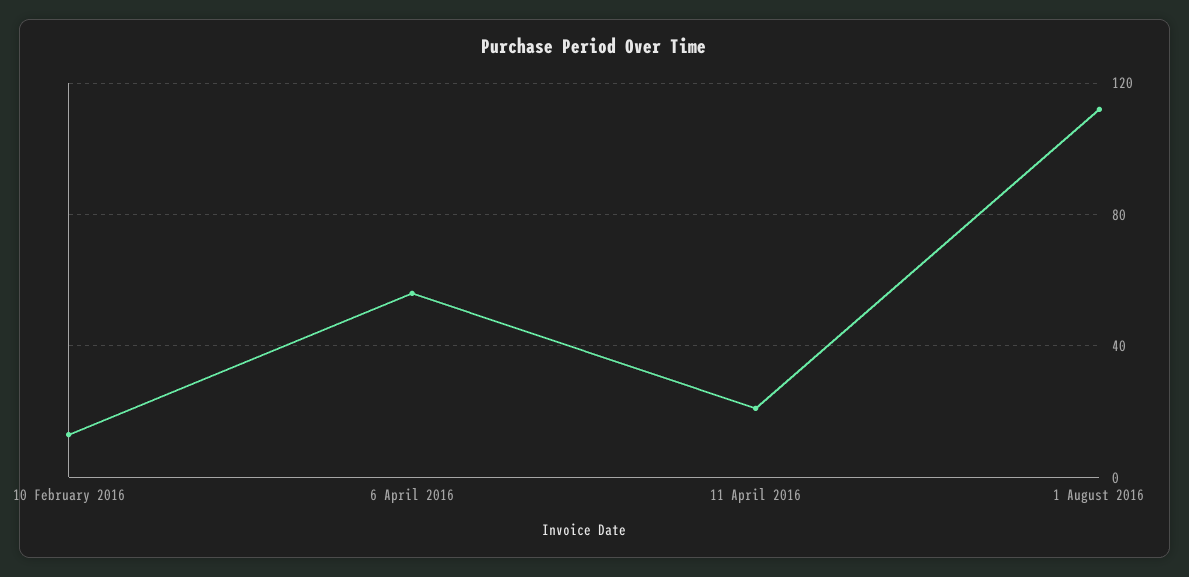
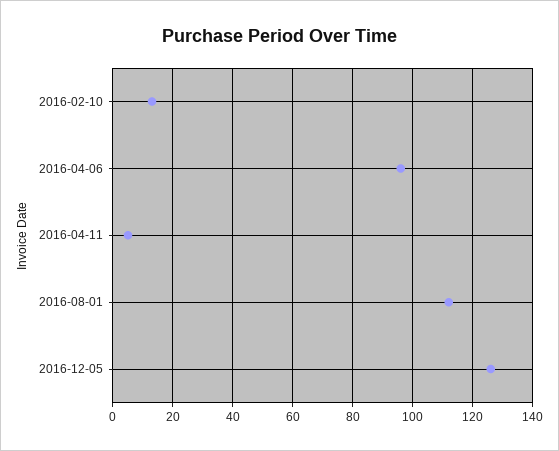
6 April 2016: 55 -> 95
11 April 2016: 20 -> 5
2016-12-05: none -> 125

